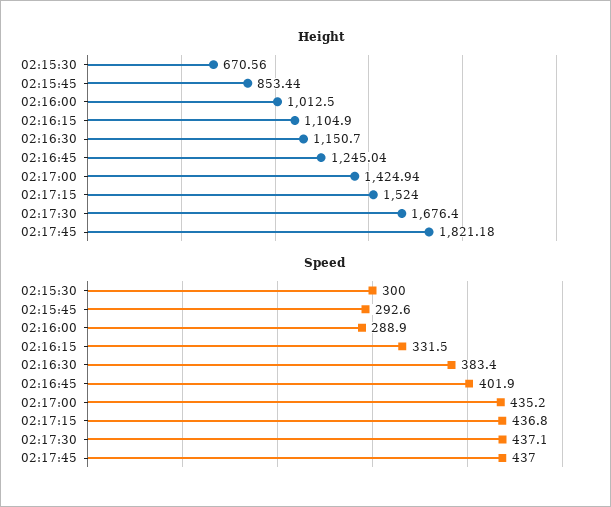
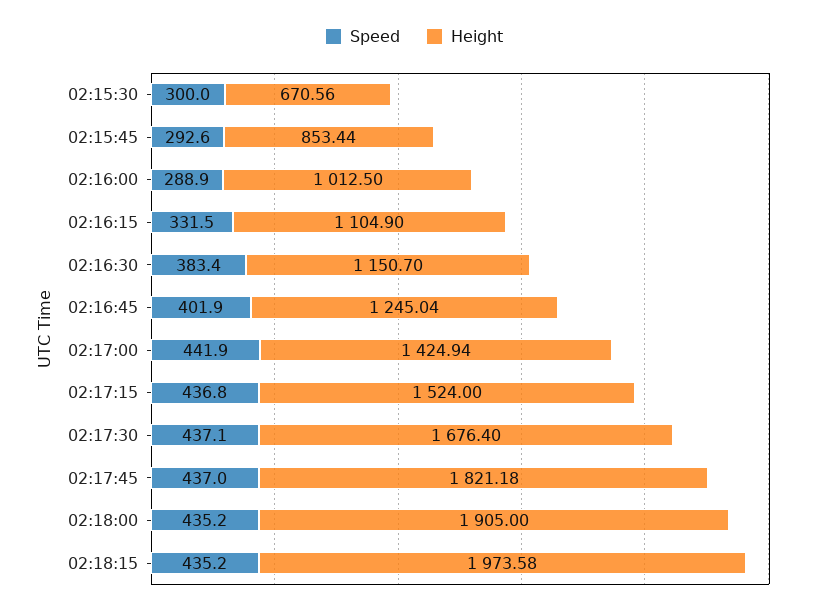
Speed, 02:17:00: 435.2 -> 441.9
Speed, 02:18:00: none -> 435.2
Height, 02:18:00: none -> 1905
Speed, 02:18:15: none -> 435.2
Height, 02:18:15: none -> 1973.58

